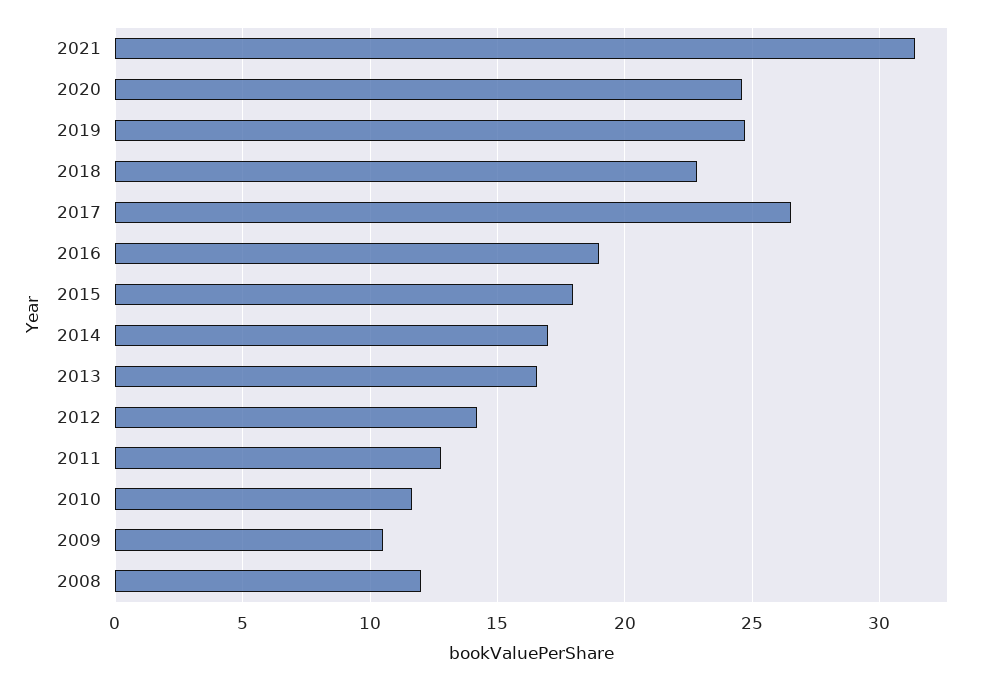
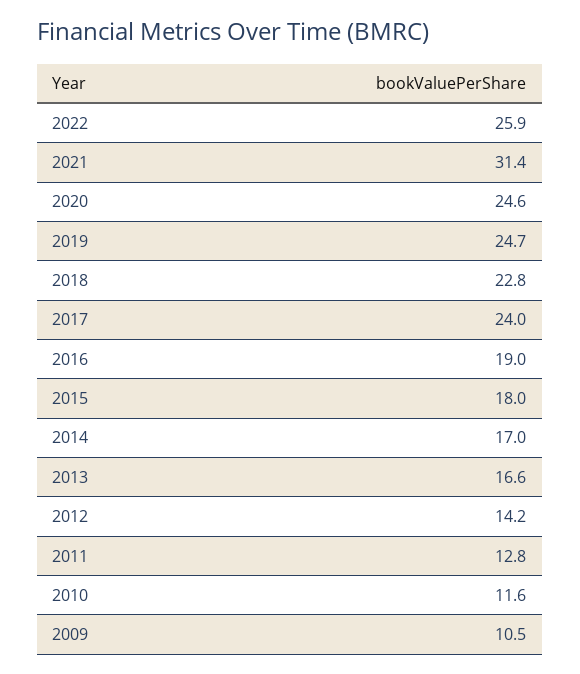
2017: 26.5 -> 24
2008: 12 -> none
2022: none -> 25.9

